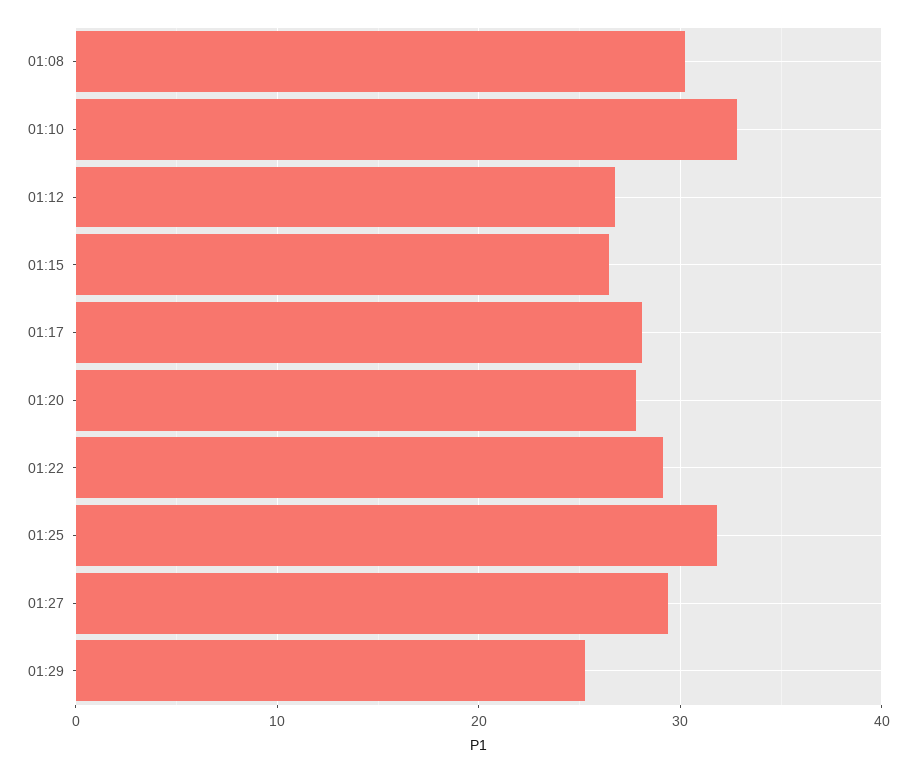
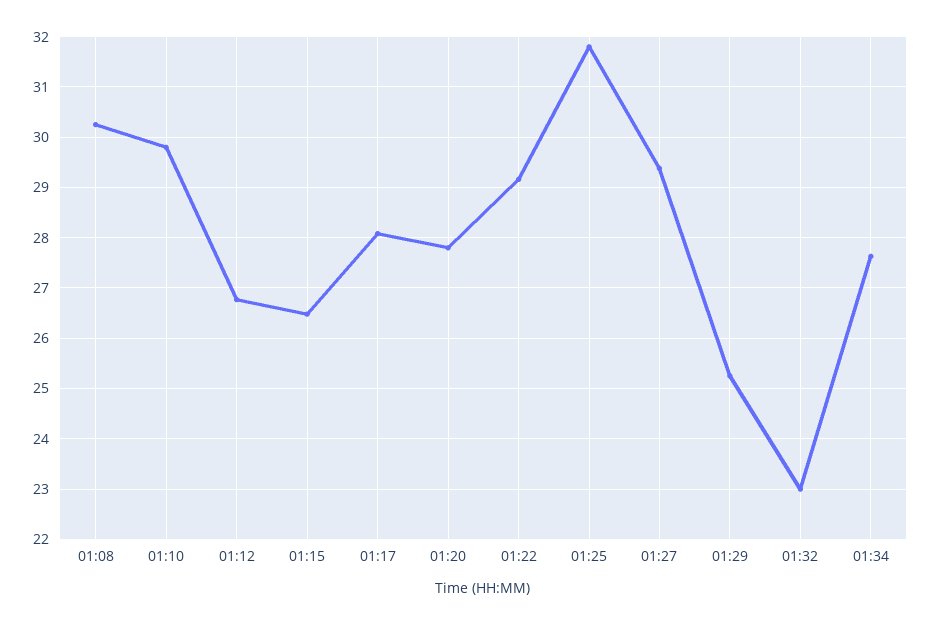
01:10: 33 -> 29.8
01:32: none -> 23
01:34: none -> 27.6

